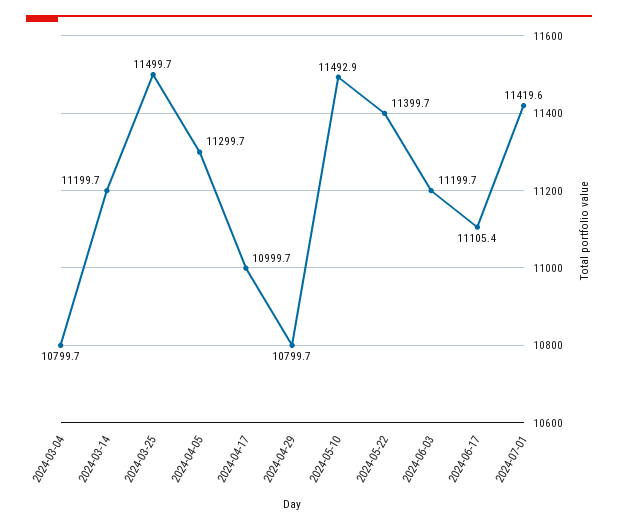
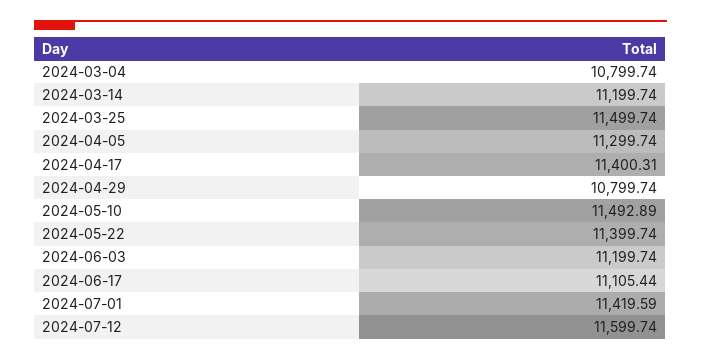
2024-04-17: 10999.7 -> 11400.31
2024-07-12: none -> 11599.74

